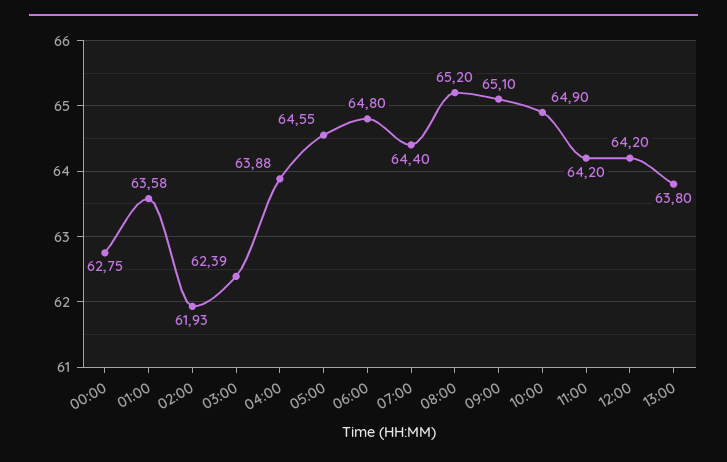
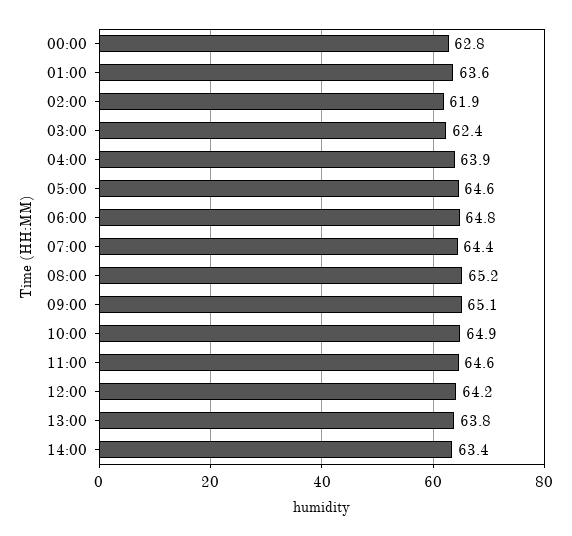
11:00: 64.2 -> 64.6
14:00: none -> 63.4

